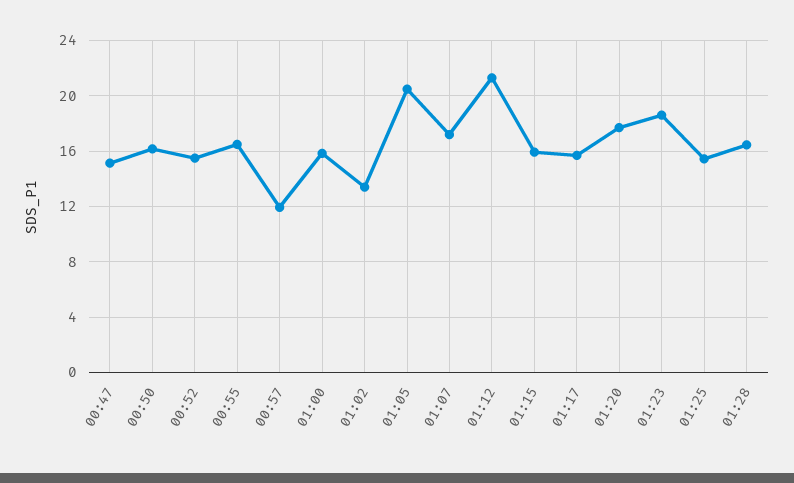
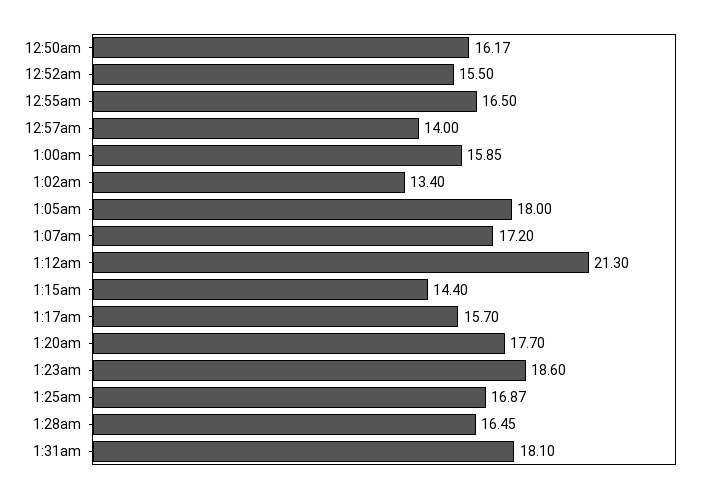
00:47: 15 -> none
00:57: 12 -> 14
01:05: 20.5 -> 18
01:15: 16 -> 14.4
01:25: 15.5 -> 16.87
1:31am: none -> 18.1

